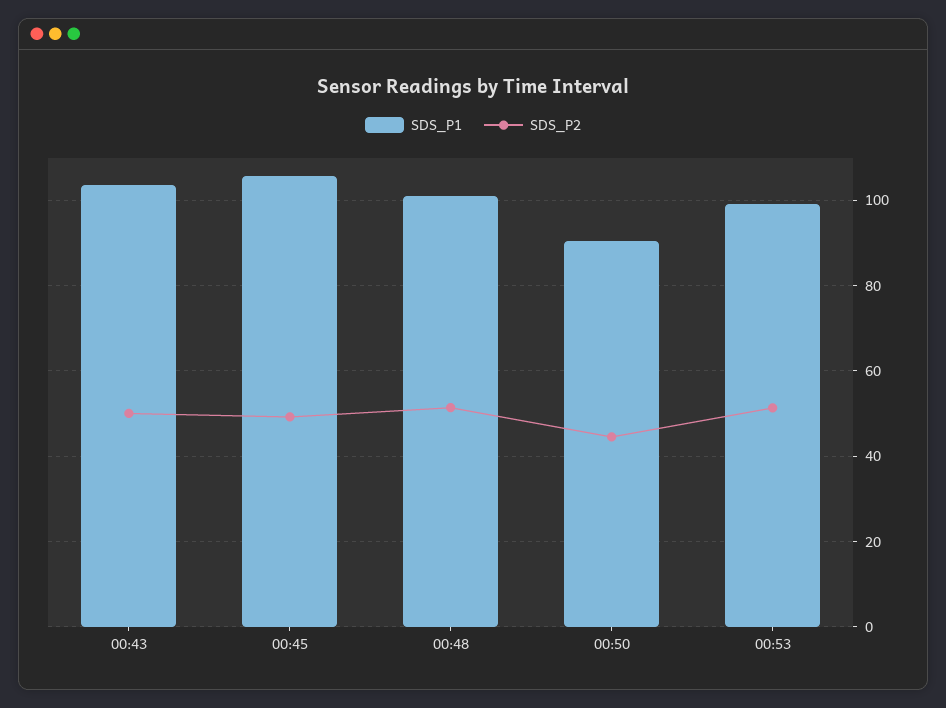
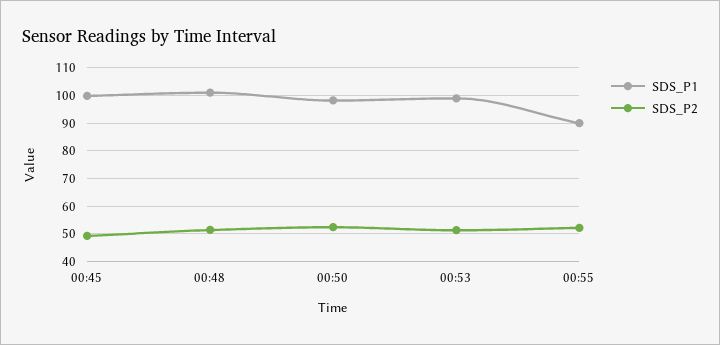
SDS_P1, 00:43: 104 -> none
SDS_P2, 00:43: 50 -> none
SDS_P1, 00:45: 106 -> 100
SDS_P1, 00:50: 90 -> 97.5
SDS_P2, 00:50: 44 -> 52.5
SDS_P1, 00:55: none -> 90
SDS_P2, 00:55: none -> 52.5

